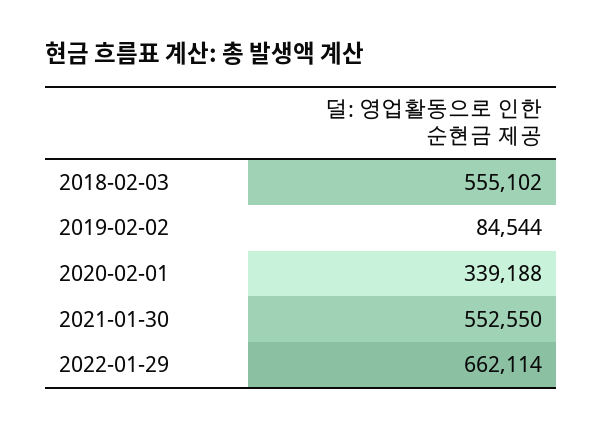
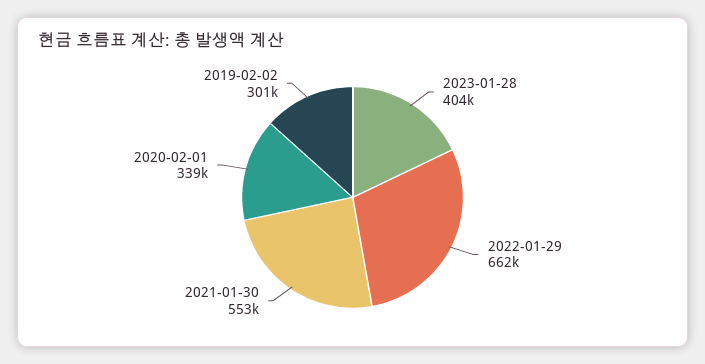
2018-02-03: 555102 -> none
2019-02-02: 84544 -> 301000
2023-01-28: none -> 404000

